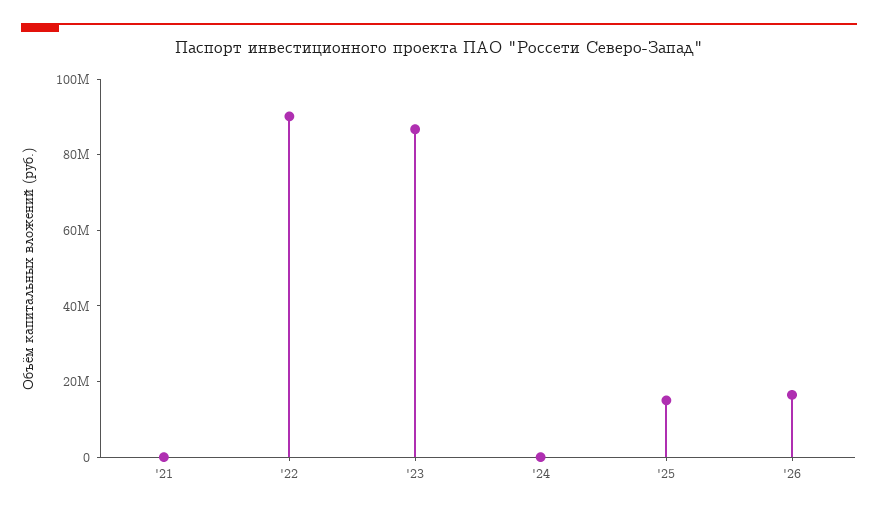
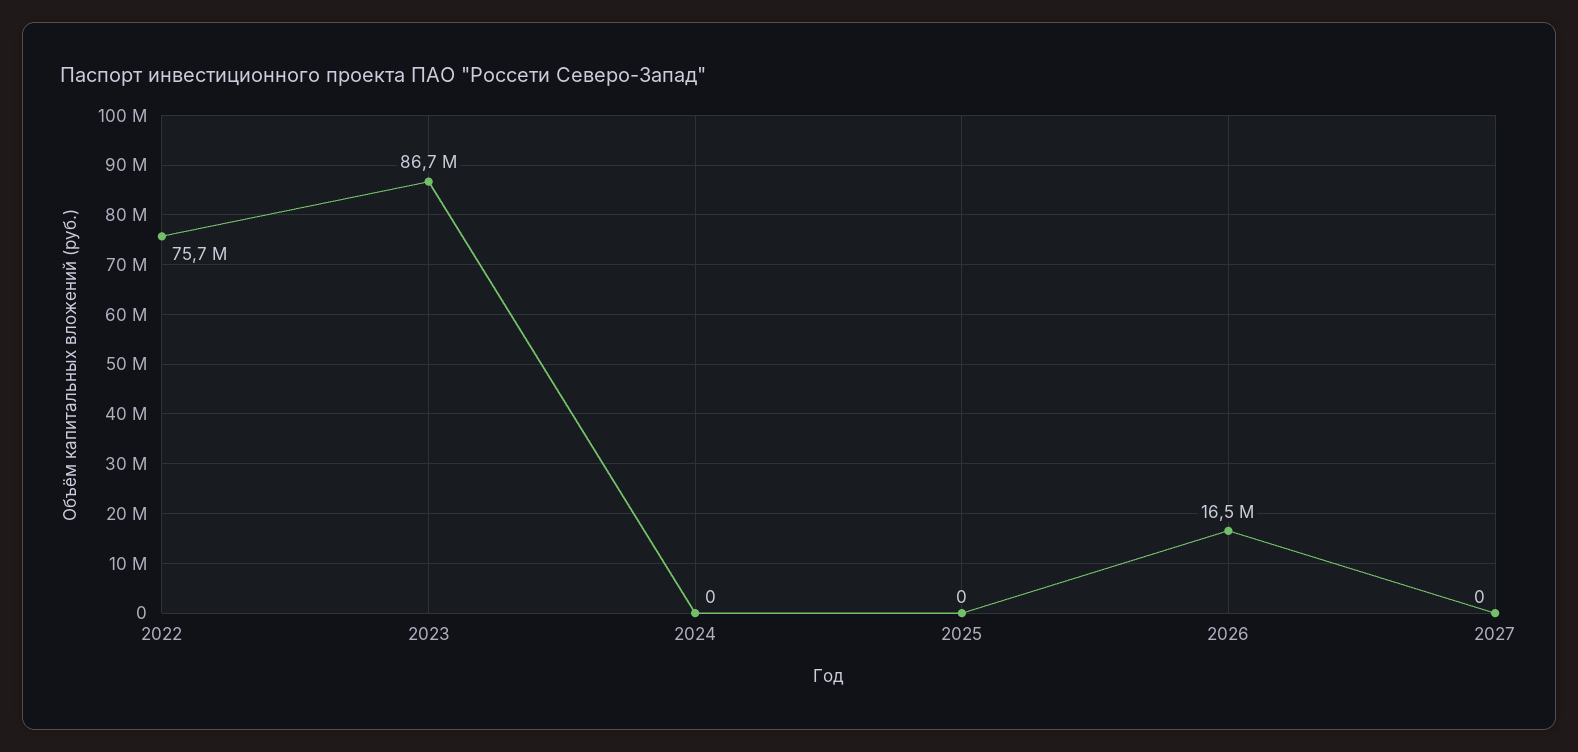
'21: 0 -> none
'22: 90000000 -> 75700000
'25: 15000000 -> 0
2027: none -> 0

